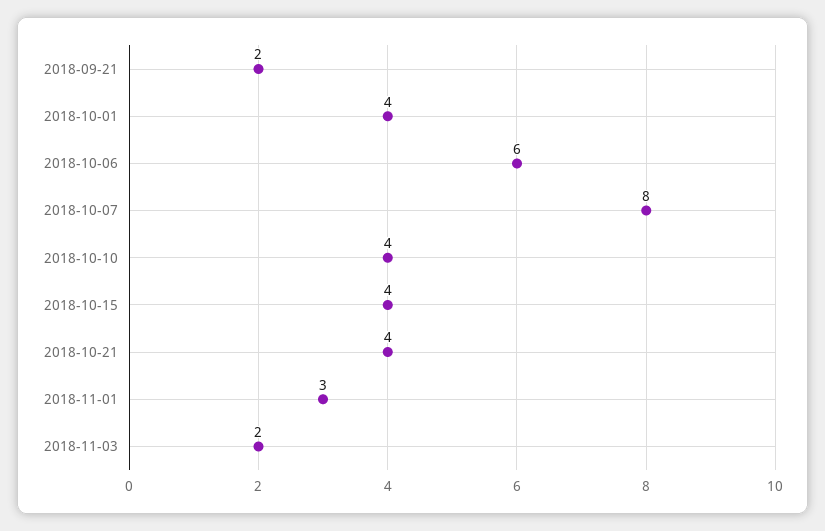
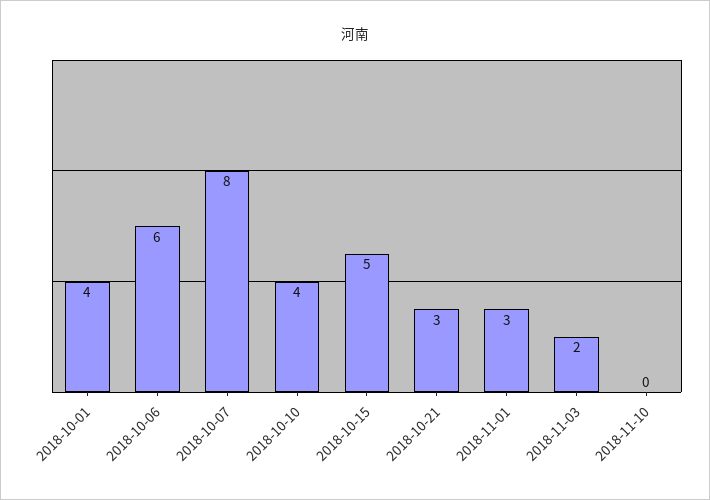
2018-09-21: 2 -> none
2018-10-15: 4 -> 5
2018-10-21: 4 -> 3
2018-11-10: none -> 0

